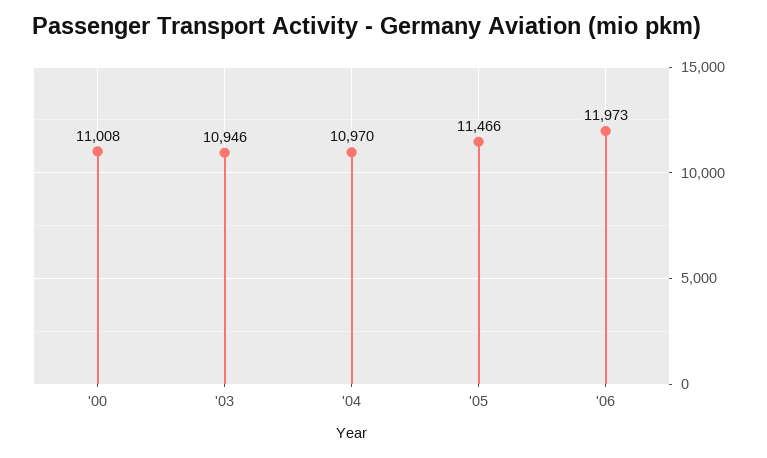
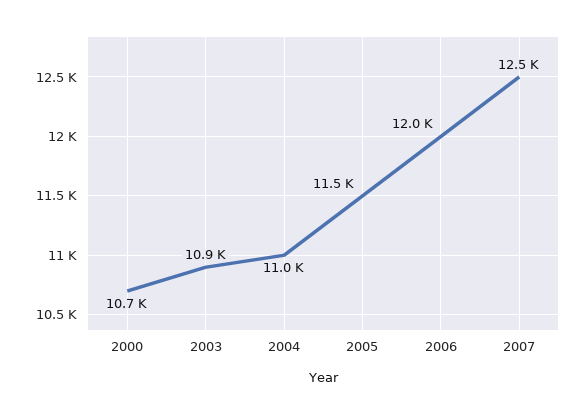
'00: 11008 -> 10700
2007: none -> 12500

